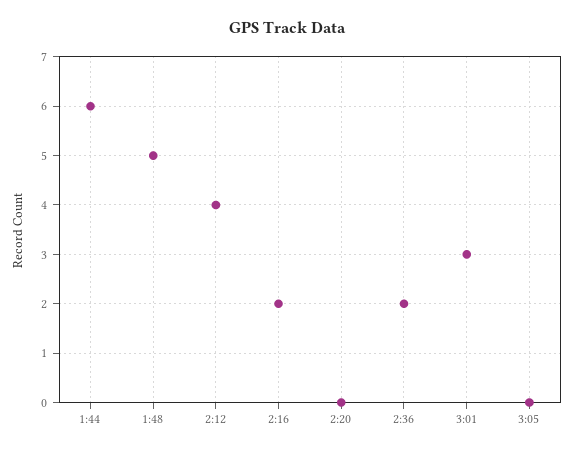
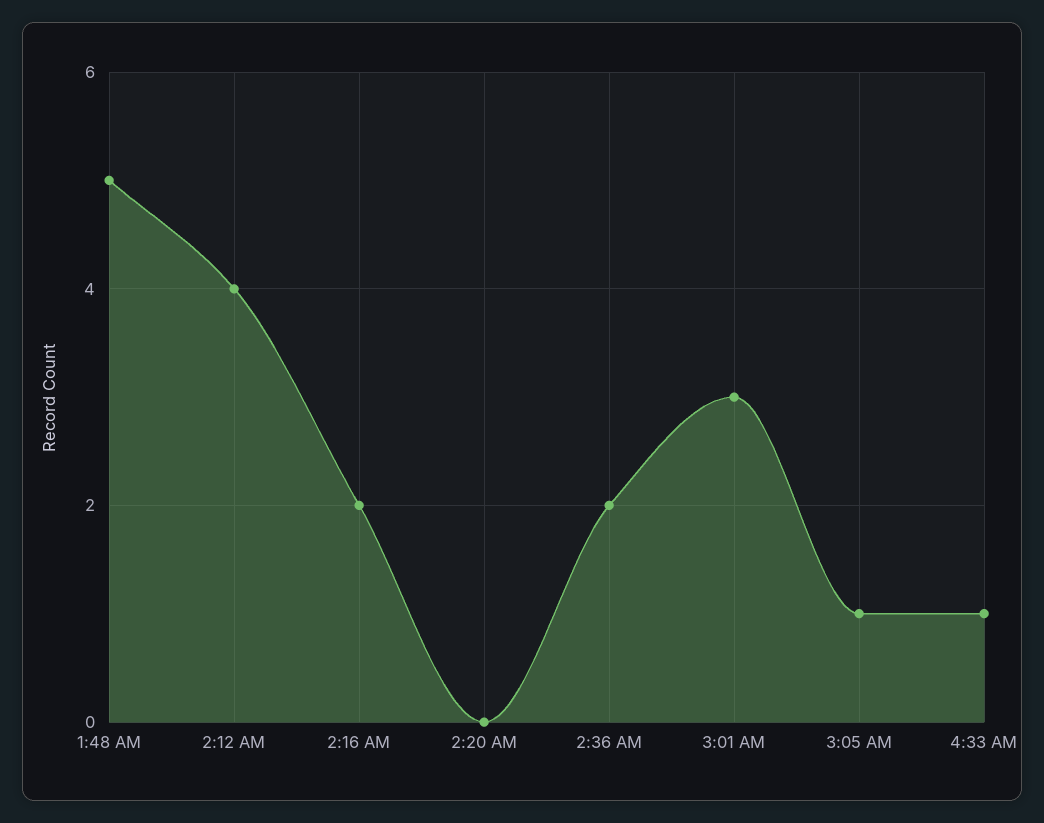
1:44: 6 -> none
3:05: 0 -> 1
4:33 AM: none -> 1

